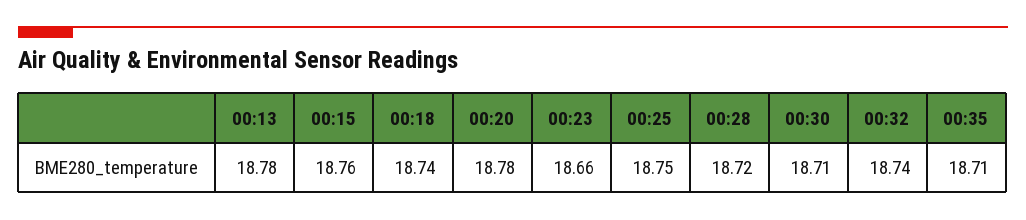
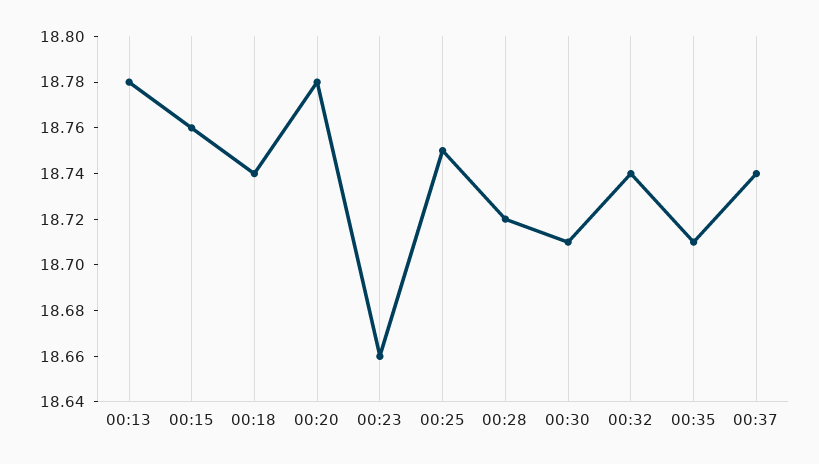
00:37: none -> 18.74

